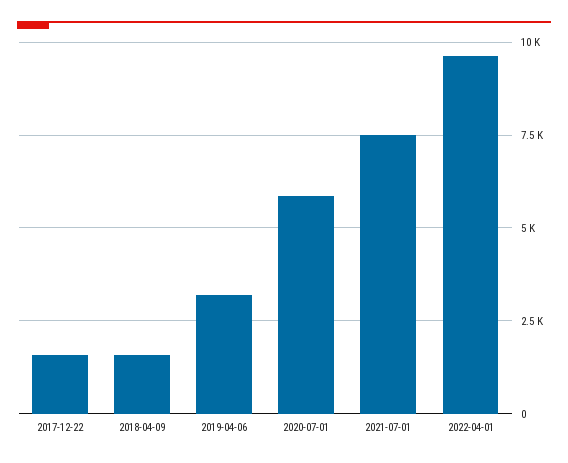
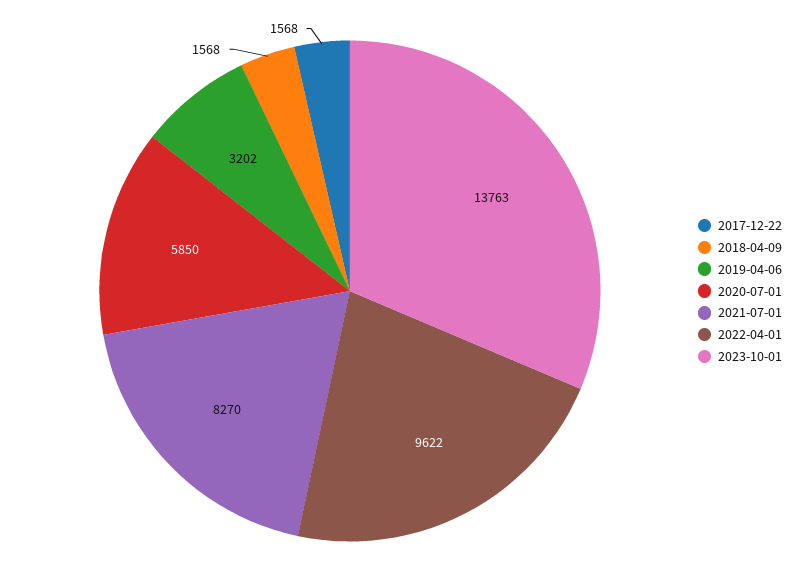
2021-07-01: 7500 -> 8270
2023-10-01: none -> 13763

